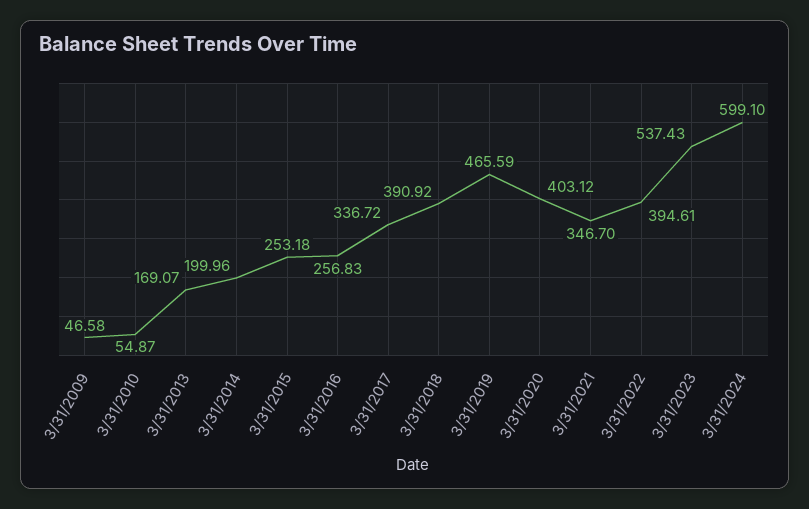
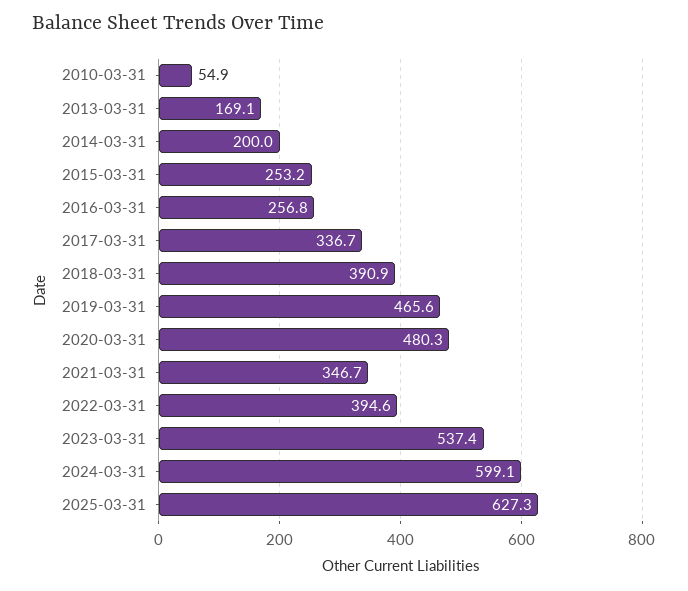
3/31/2009: 46.58 -> none
3/31/2020: 403.12 -> 480.3
2025-03-31: none -> 627.3

